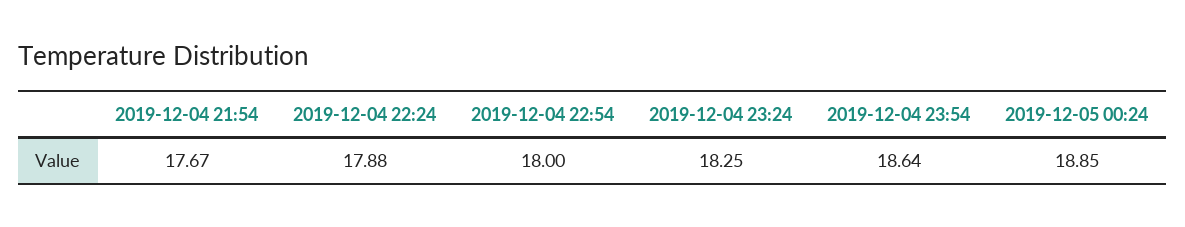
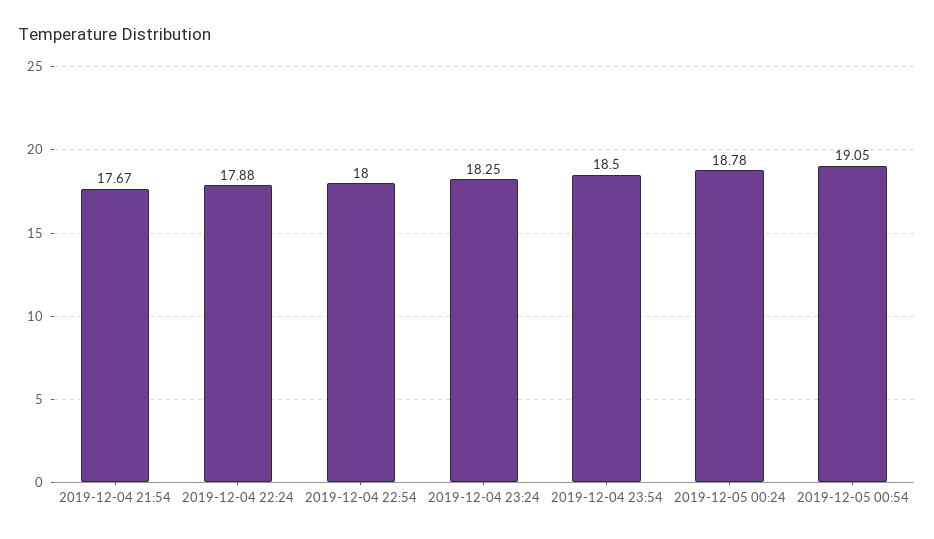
2019-12-04 23:54: 18.64 -> 18.5
2019-12-05 00:24: 18.85 -> 18.78
2019-12-05 00:54: none -> 19.05

